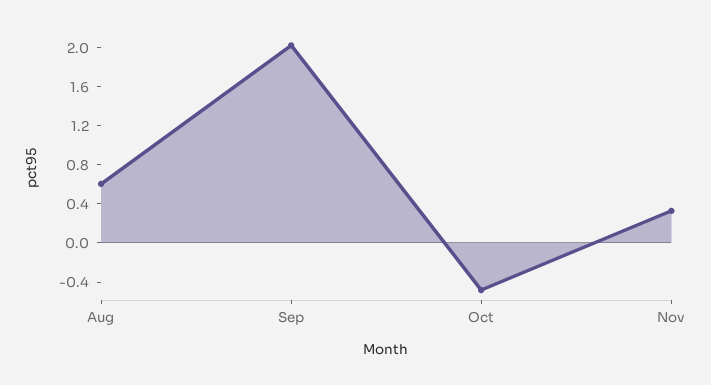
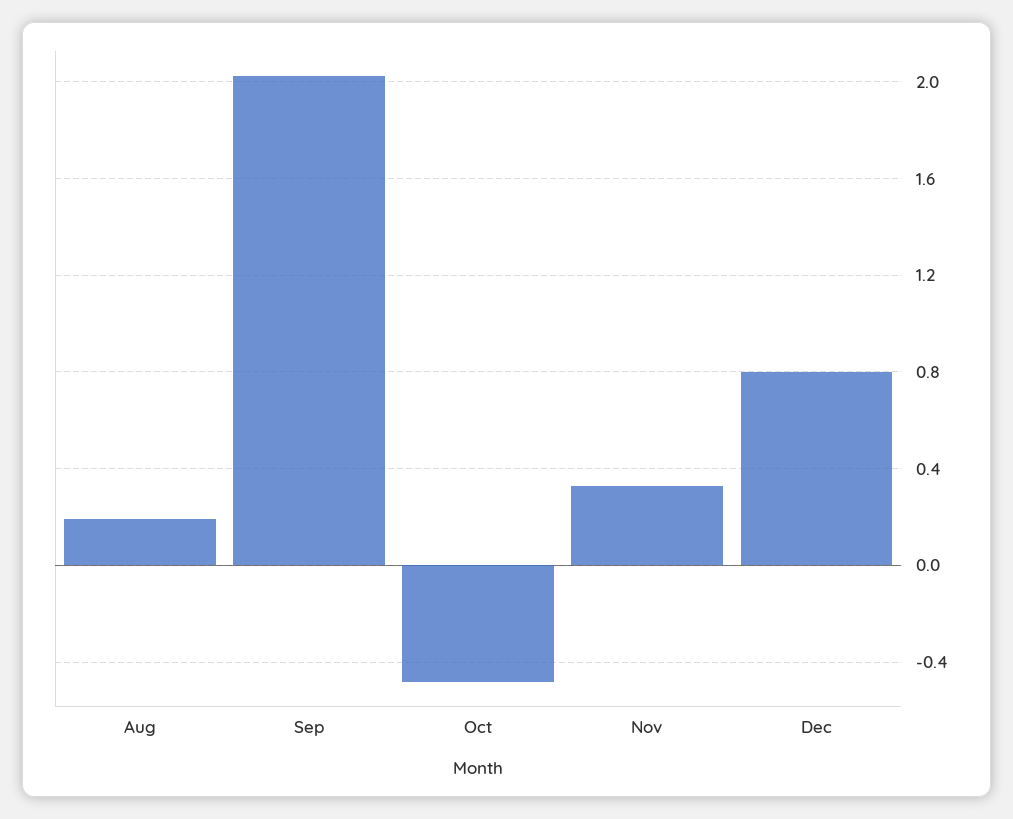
Aug: 0.6 -> 0.2
Dec: none -> 0.8

